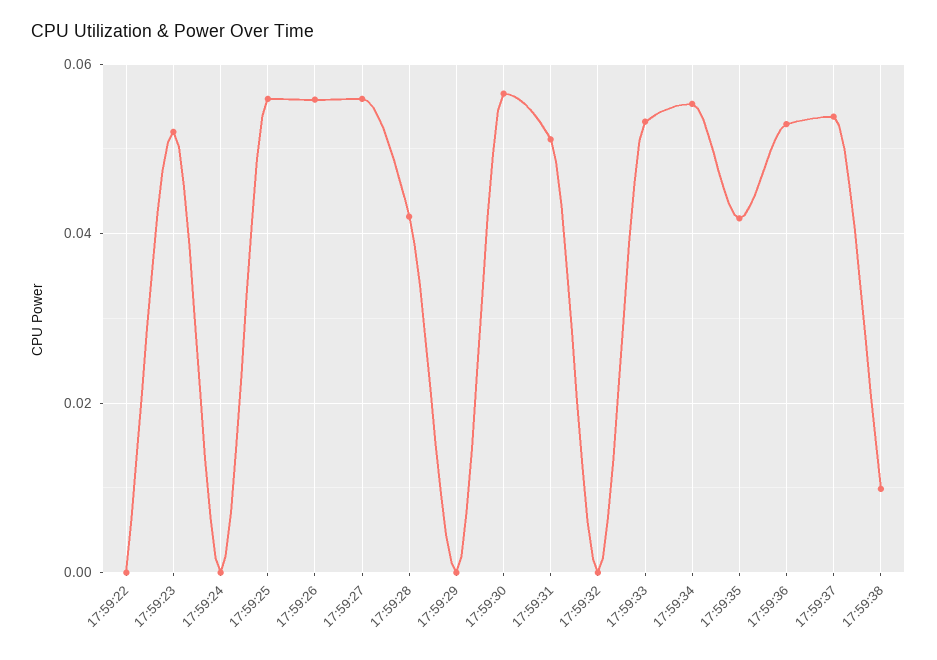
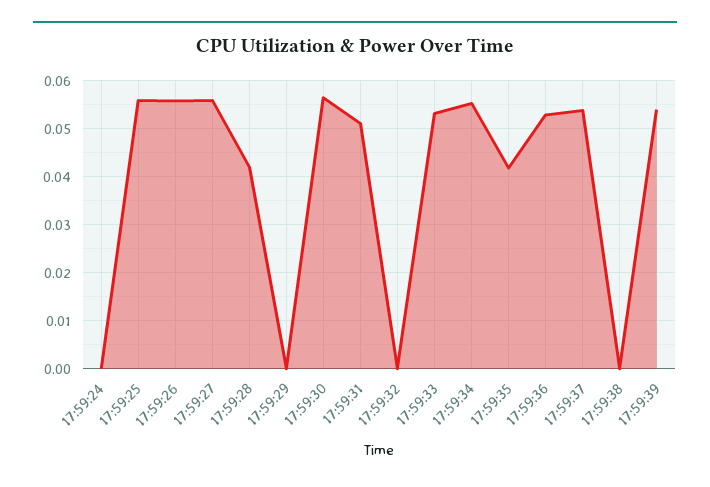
17:59:22: 0 -> none
17:59:23: 0.052 -> none
17:59:38: 0.01 -> 0
17:59:39: none -> 0.054

